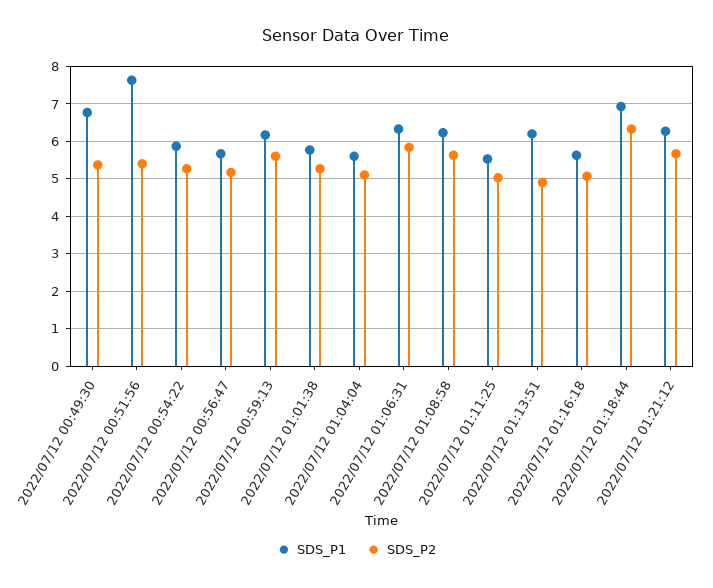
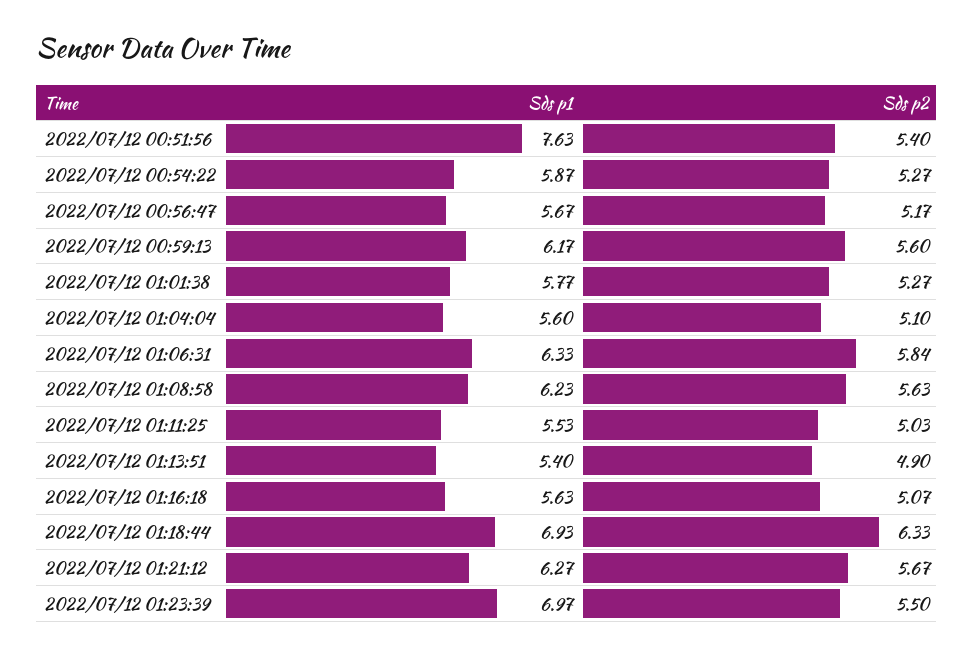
SDS_P1, 2022/07/12 00:49:30: 6.8 -> none
SDS_P2, 2022/07/12 00:49:30: 5.4 -> none
SDS_P1, 2022/07/12 01:13:51: 6.2 -> 5.4
SDS_P1, 2022/07/12 01:23:39: none -> 6.97
SDS_P2, 2022/07/12 01:23:39: none -> 5.5

